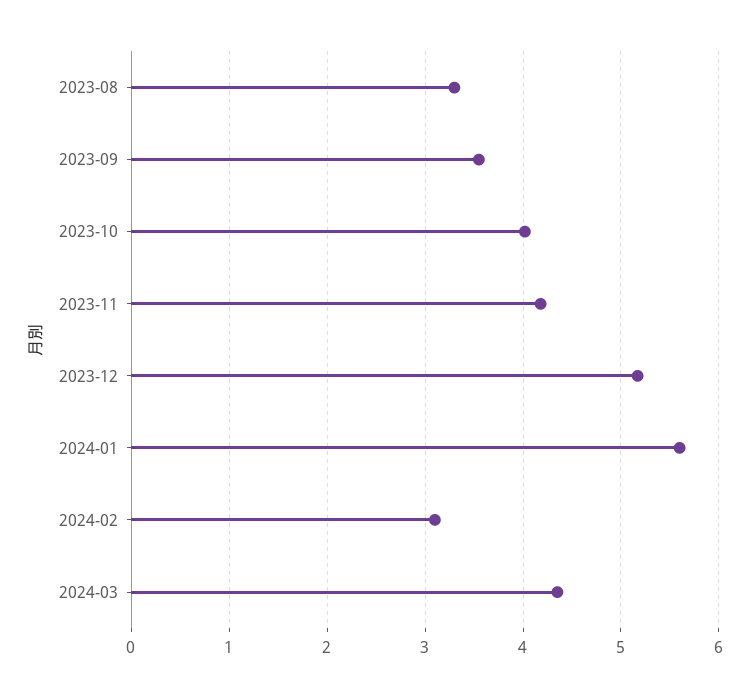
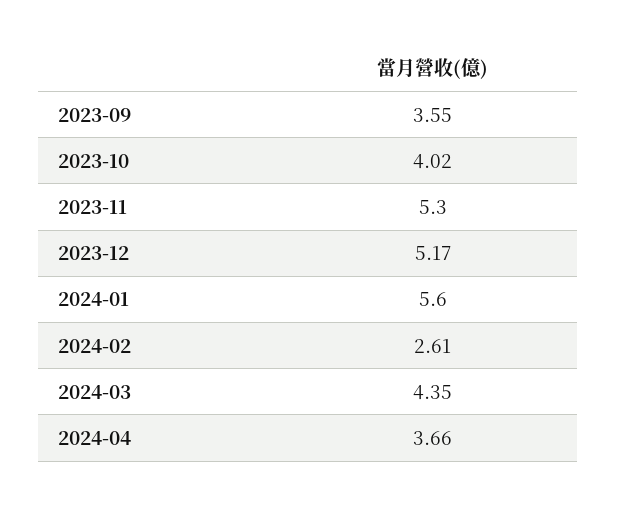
2023-08: 3.3 -> none
2023-11: 4.2 -> 5.3
2024-02: 3.1 -> 2.61
2024-04: none -> 3.66

